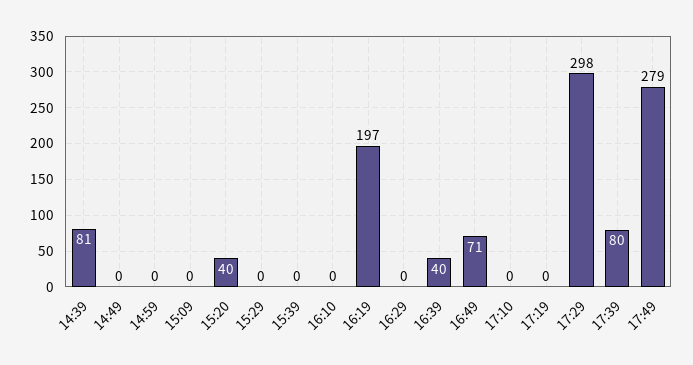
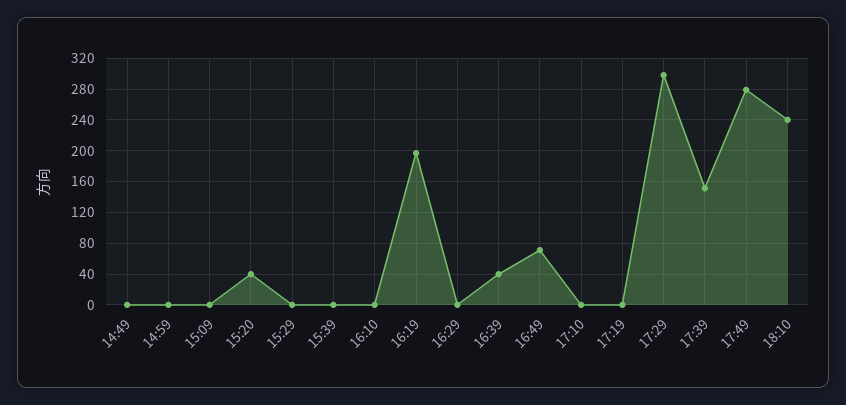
14:39: 81 -> none
17:39: 80 -> 150
18:10: none -> 240

